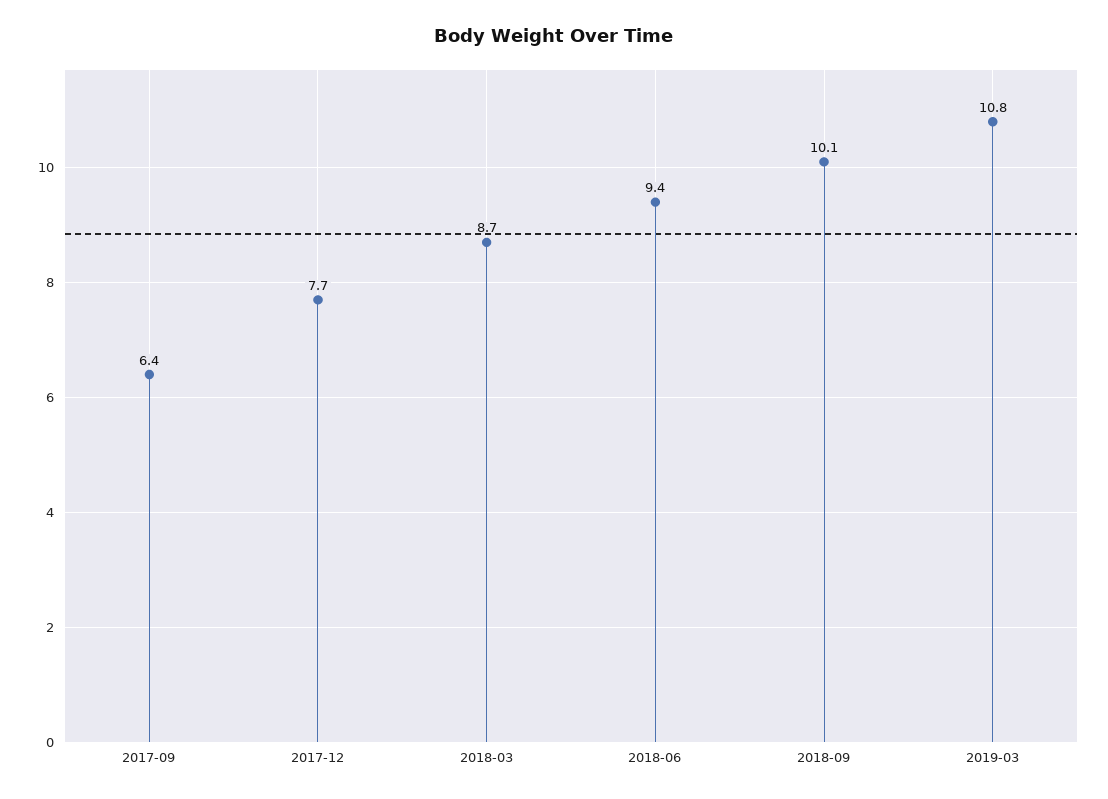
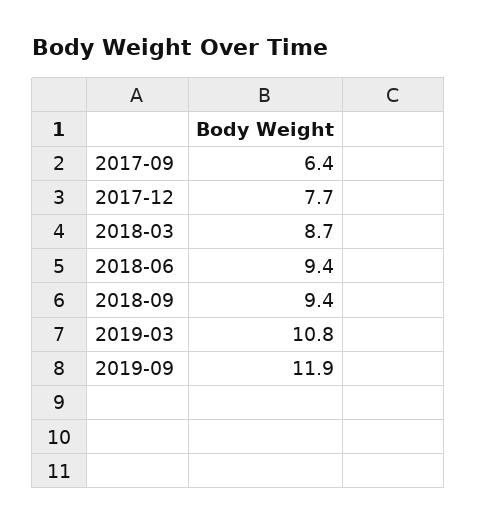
2018-09: 10.1 -> 9.4
2019-09: none -> 11.9

